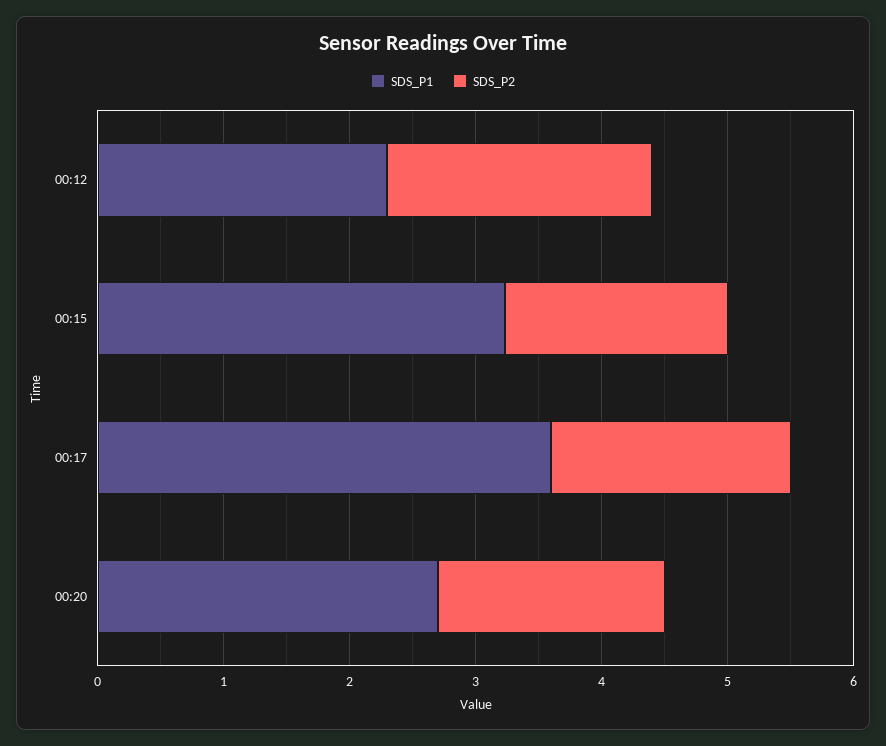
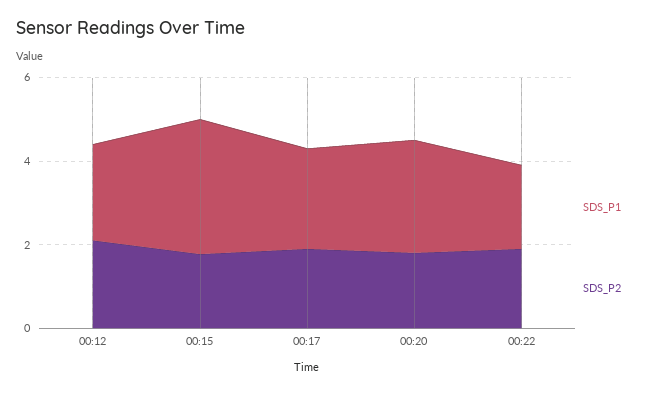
SDS_P1, 00:17: 3.6 -> 2.5
SDS_P1, 00:22: none -> 2
SDS_P2, 00:22: none -> 2

